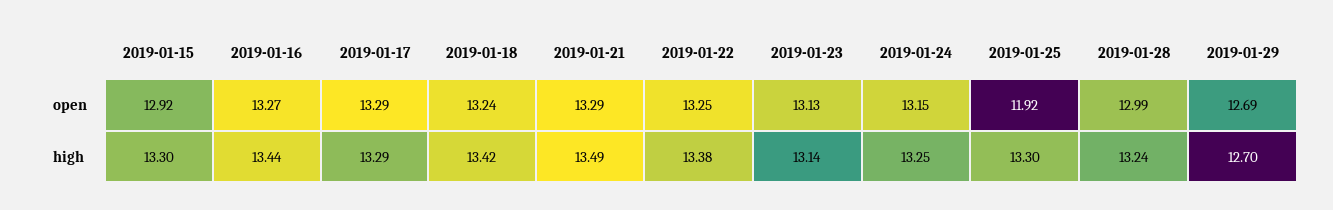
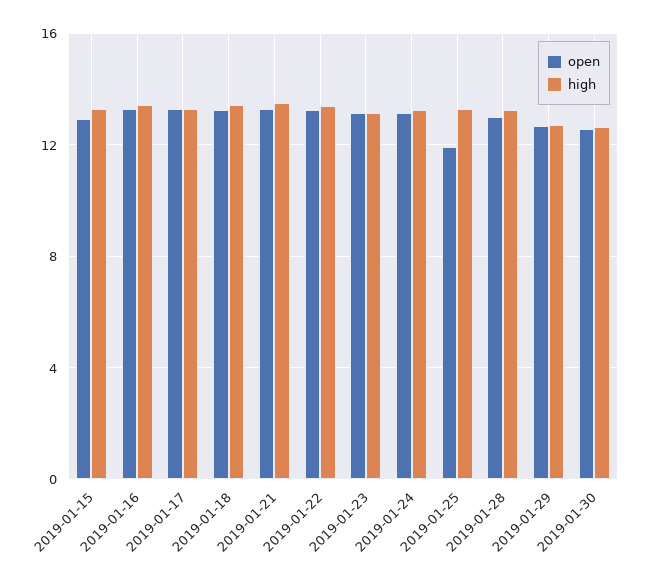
open, 2019-01-30: none -> 12.5
high, 2019-01-30: none -> 12.5

